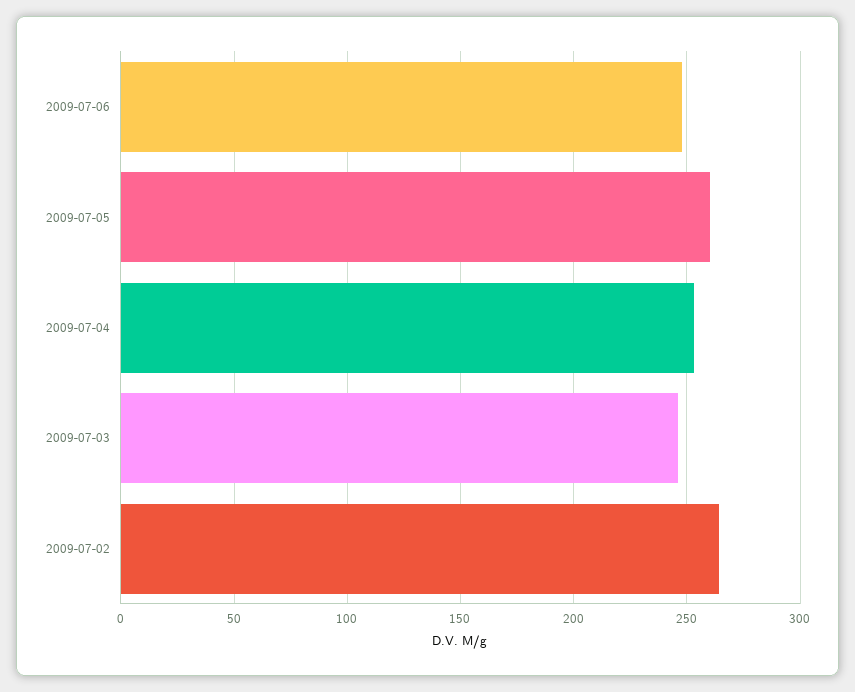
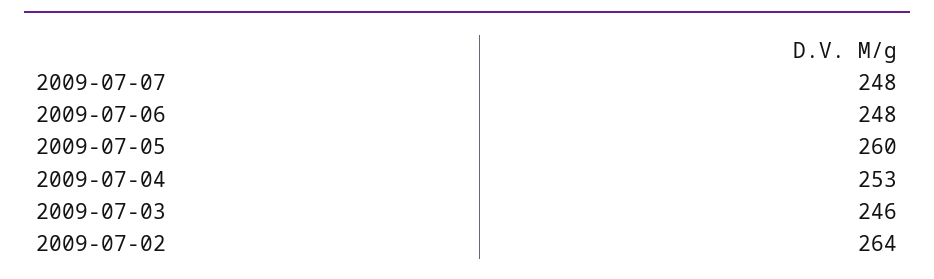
2009-07-07: none -> 248

